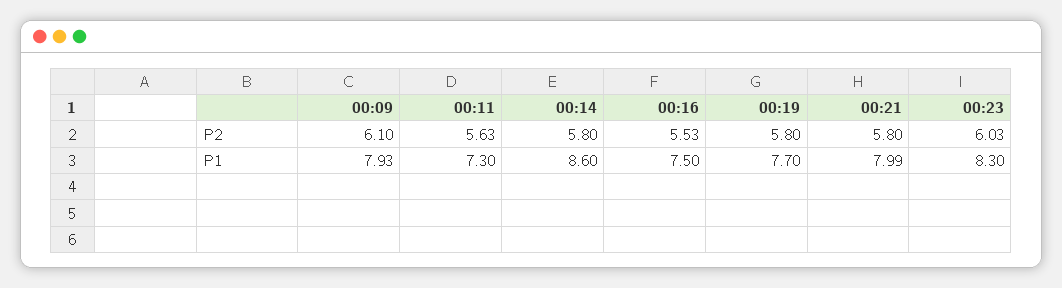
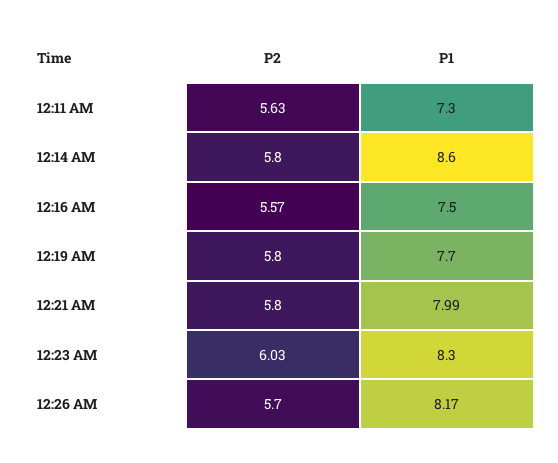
00:09, P2: 6.1 -> none
00:16, P2: 5.53 -> 5.57
00:09, P1: 7.93 -> none
12:26 AM, P2: none -> 5.7
12:26 AM, P1: none -> 8.17

